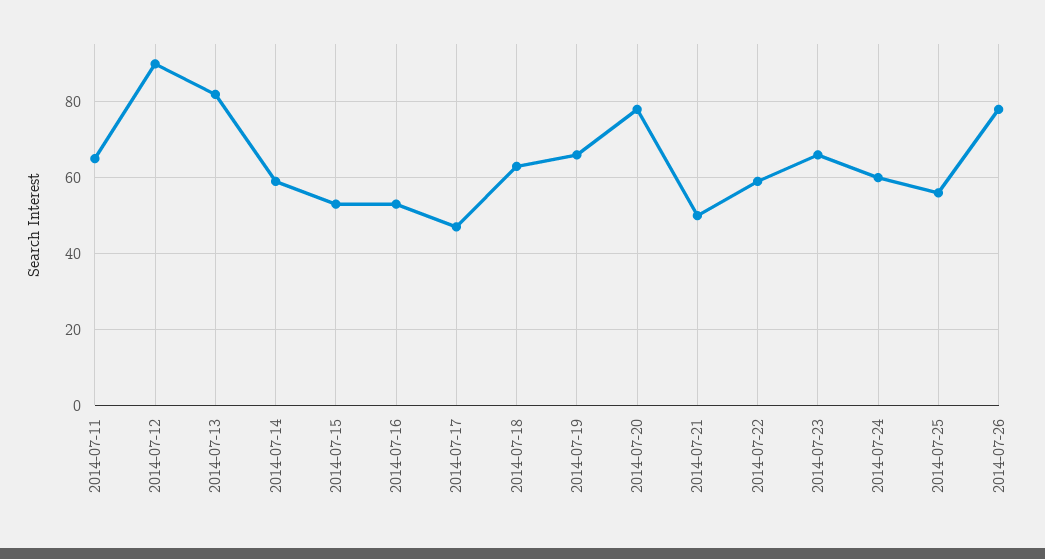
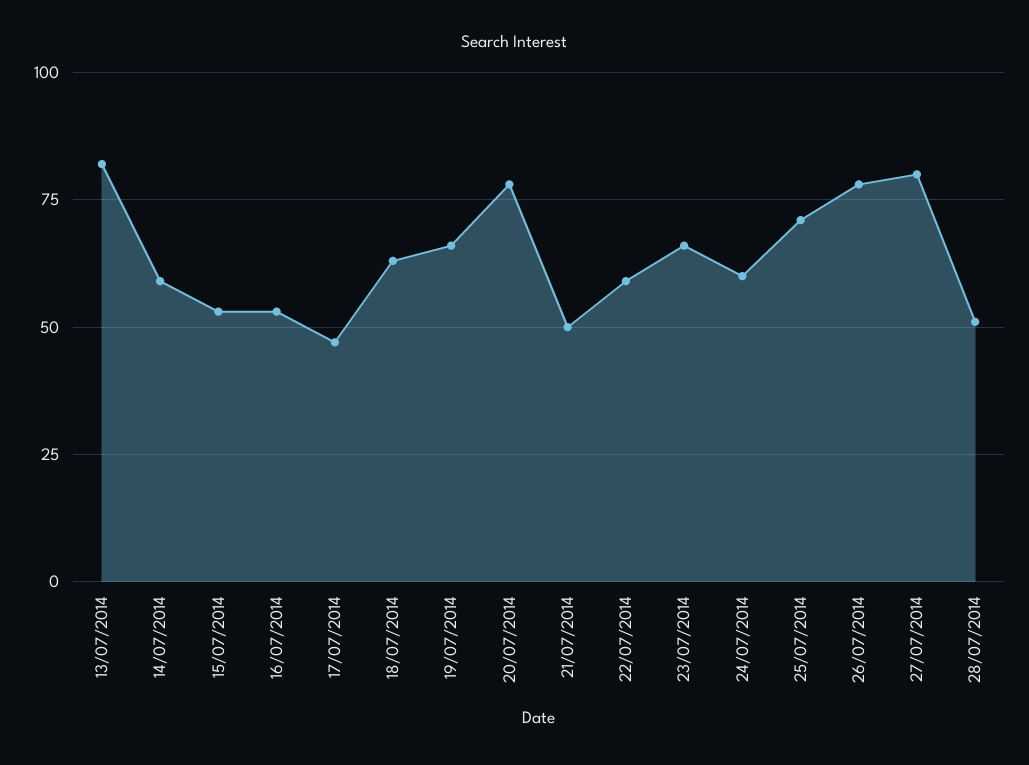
2014-07-11: 65 -> none
2014-07-12: 90 -> none
2014-07-25: 55 -> 70
27/07/2014: none -> 80
28/07/2014: none -> 50

